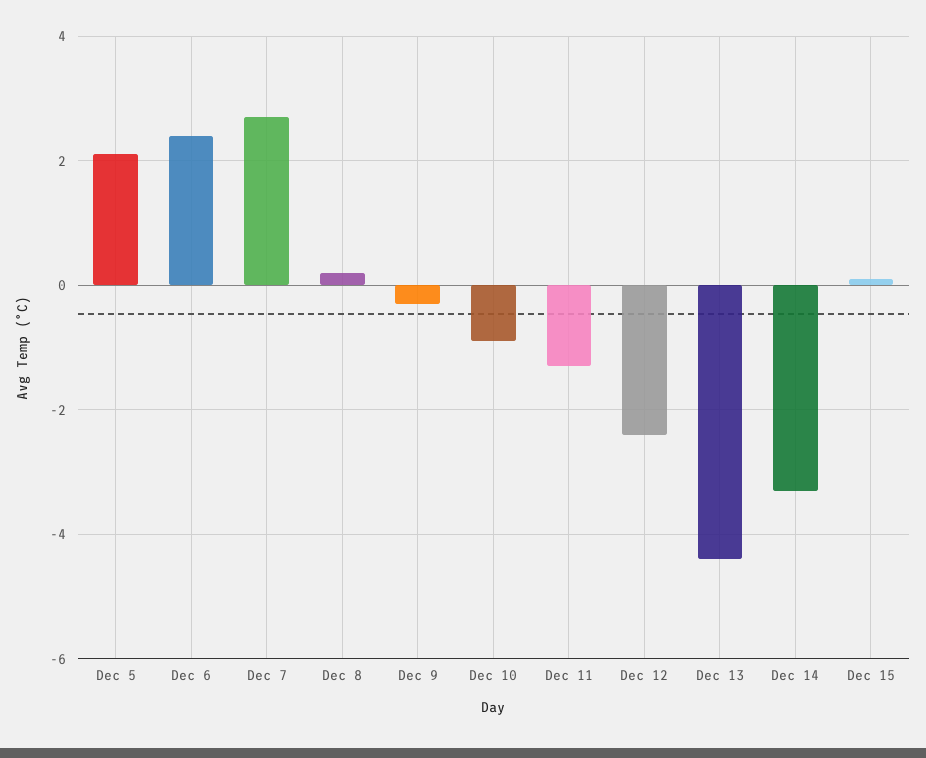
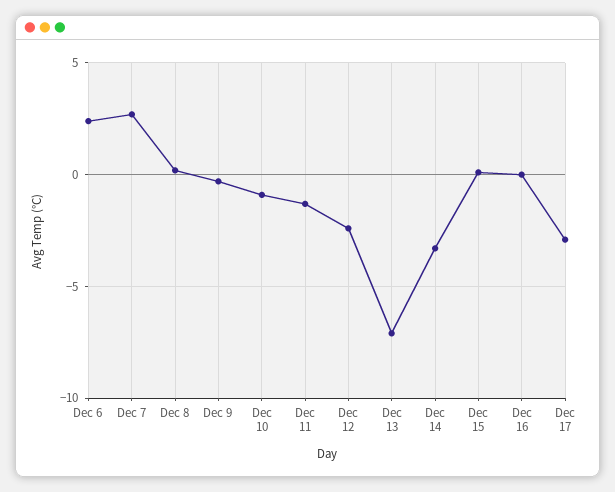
Dec 5: 2 -> none
Dec 13: -4.5 -> -7
Dec 16: none -> 0
Dec 17: none -> -3

